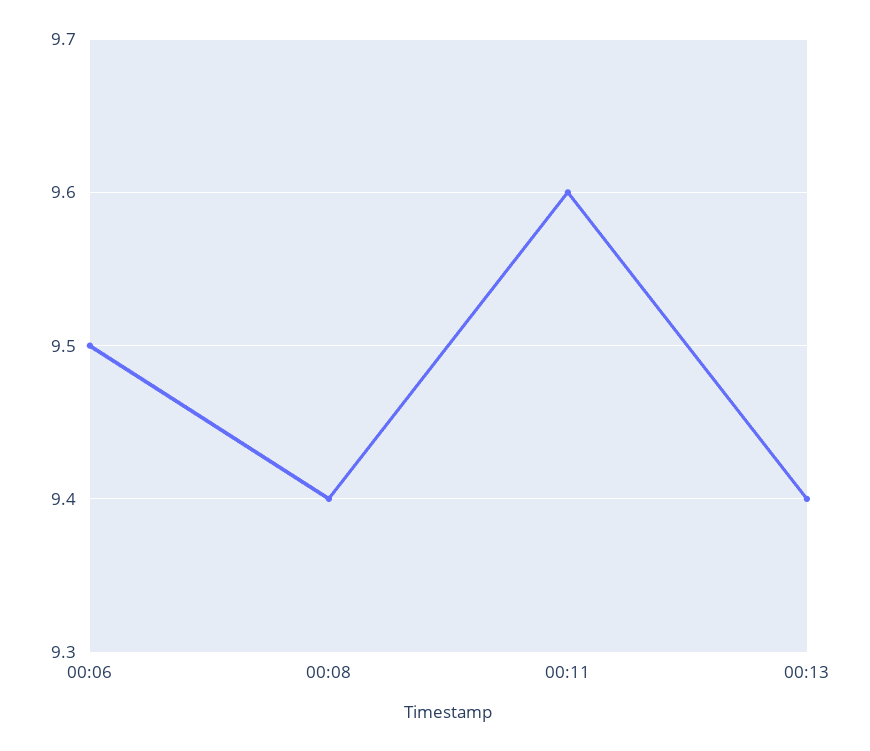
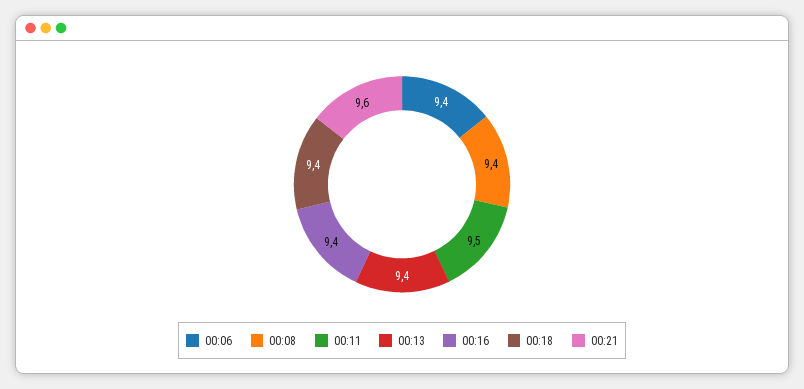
00:06: 9.5 -> 9.4
00:11: 9.6 -> 9.5
00:16: none -> 9.4
00:18: none -> 9.4
00:21: none -> 9.6

